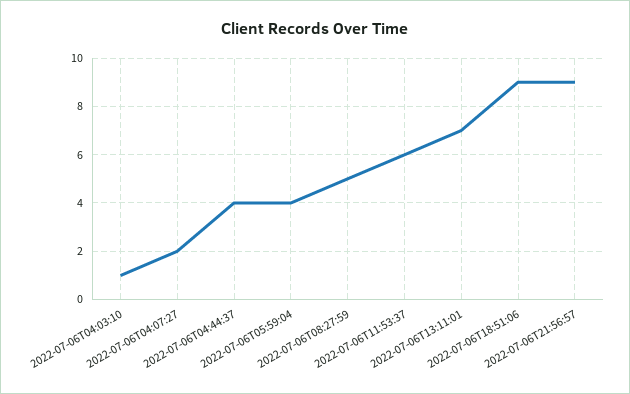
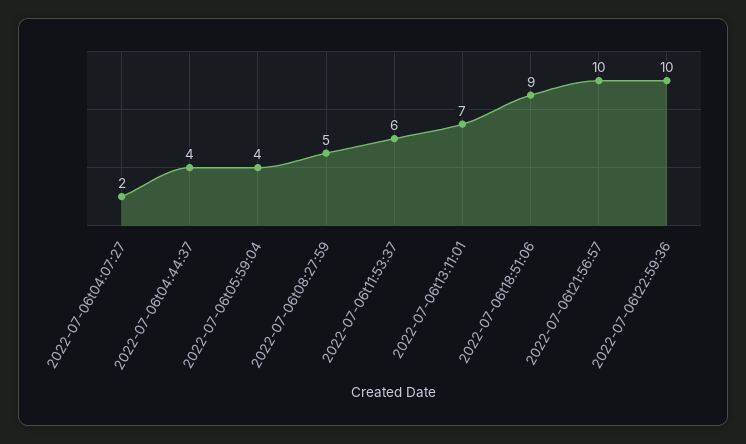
2022-07-06T04:03:10: 1 -> none
2022-07-06T21:56:57: 9 -> 10
2022-07-06t22:59:36: none -> 10

